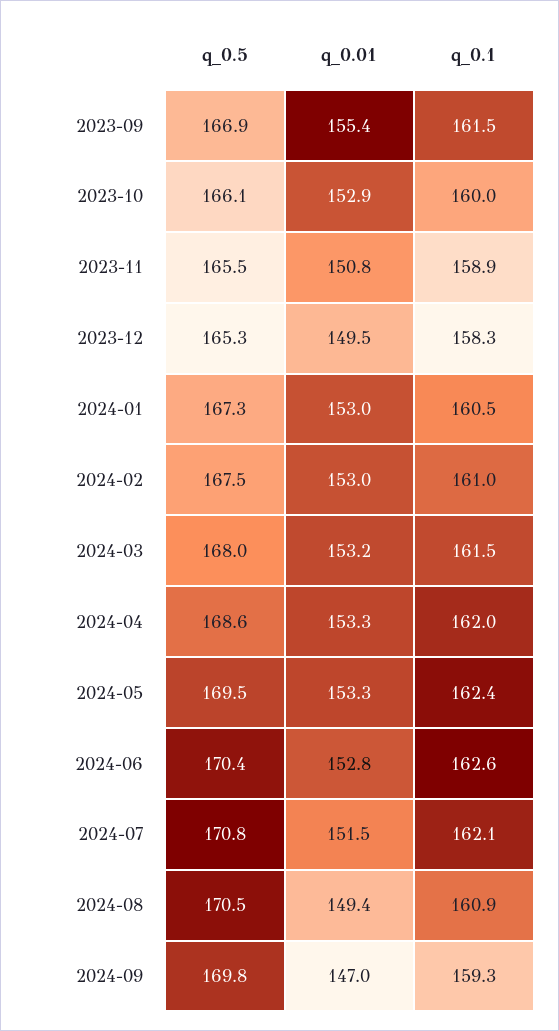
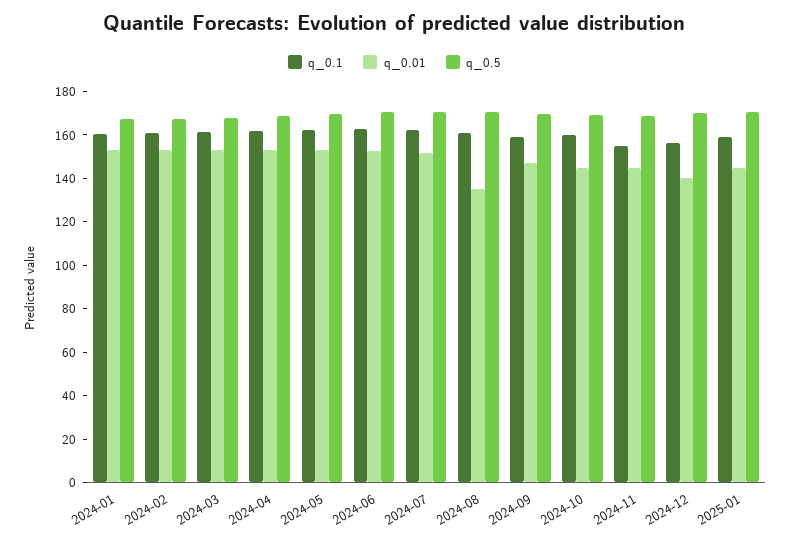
q_0.5, 2023-09: 166.9 -> none
q_0.01, 2023-09: 155.4 -> none
q_0.1, 2023-09: 161.5 -> none
q_0.5, 2023-10: 166.1 -> none
q_0.01, 2023-10: 152.9 -> none
q_0.1, 2023-10: 160 -> none
q_0.5, 2023-11: 165.5 -> none
q_0.01, 2023-11: 150.8 -> none
q_0.1, 2023-11: 158.9 -> none
q_0.5, 2023-12: 165.3 -> none
q_0.01, 2023-12: 149.5 -> none
q_0.1, 2023-12: 158.3 -> none
q_0.01, 2024-08: 149.4 -> 135
q_0.1, 2024-10: none -> 160
q_0.01, 2024-10: none -> 145
q_0.5, 2024-10: none -> 170
q_0.1, 2024-11: none -> 155
q_0.01, 2024-11: none -> 145
q_0.5, 2024-11: none -> 170
q_0.1, 2024-12: none -> 155
q_0.01, 2024-12: none -> 140
q_0.5, 2024-12: none -> 170
q_0.1, 2025-01: none -> 160
q_0.01, 2025-01: none -> 145
q_0.5, 2025-01: none -> 170

